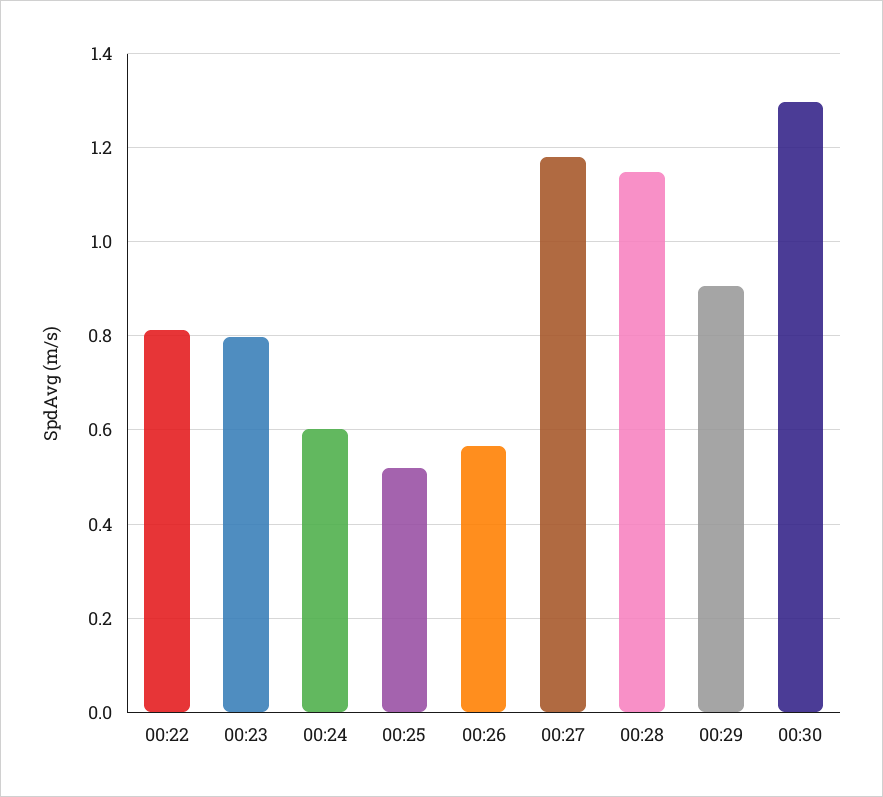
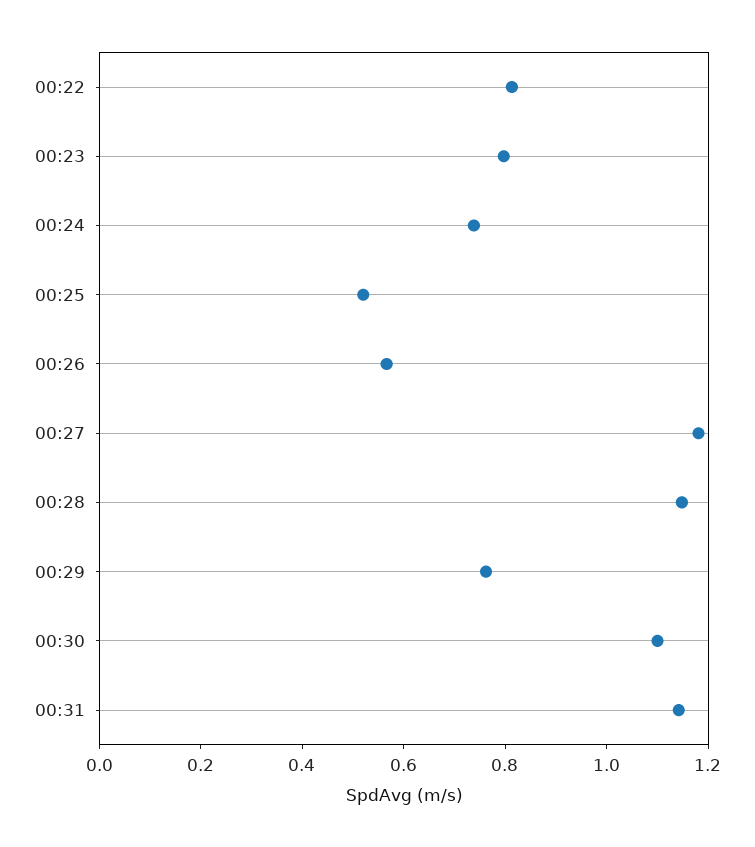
00:24: 0.6 -> 0.75
00:29: 0.9 -> 0.75
00:30: 1.3 -> 1.1
00:31: none -> 1.15

